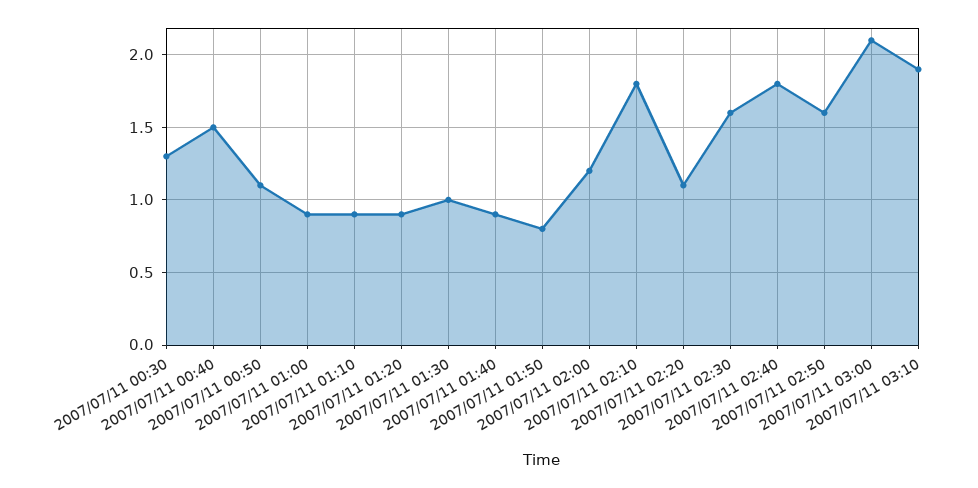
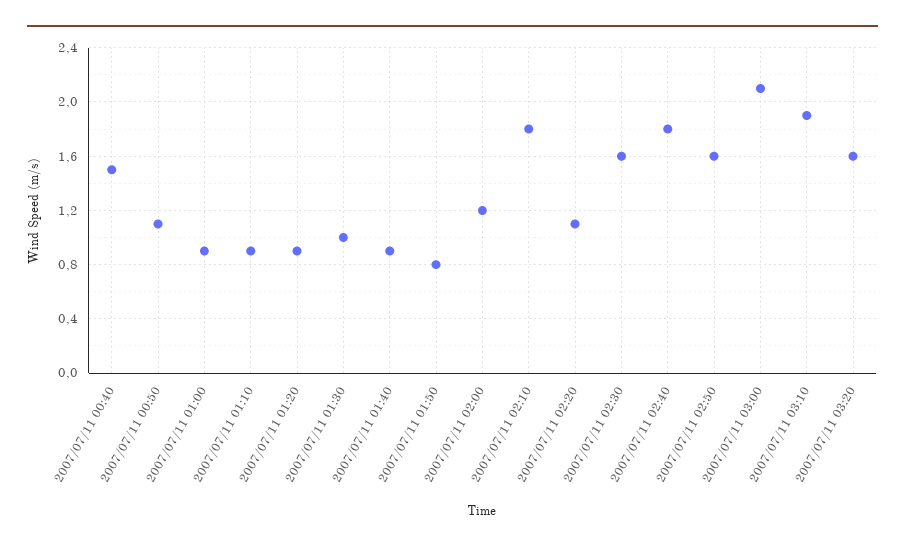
2007/07/11 00:30: 1.3 -> none
2007/07/11 03:20: none -> 1.6

